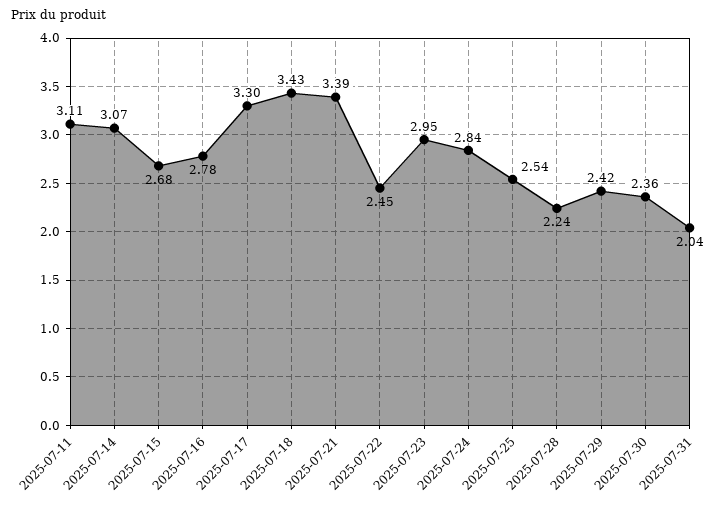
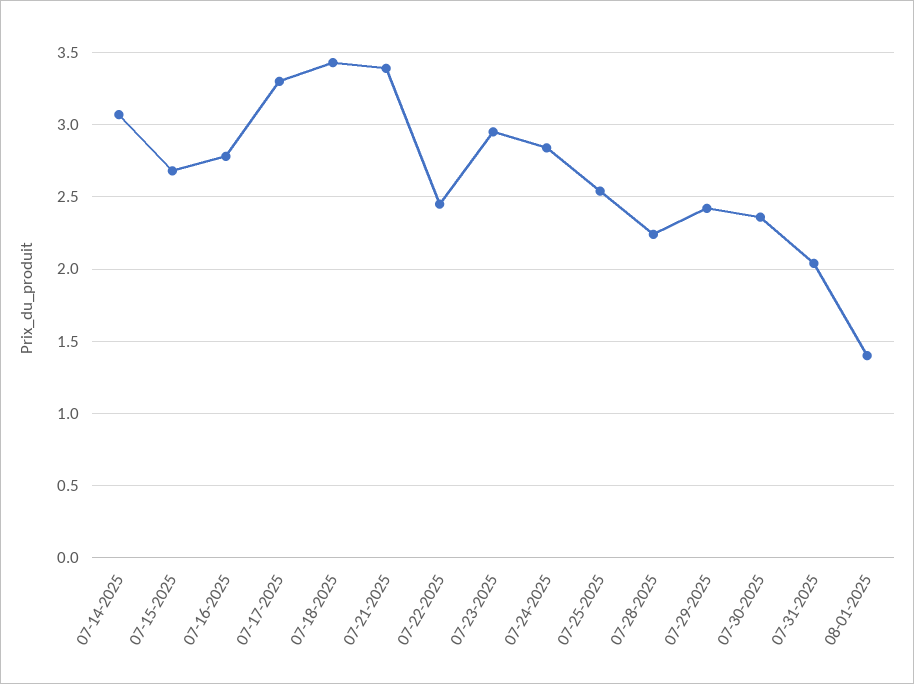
2025-07-11: 3.11 -> none
08-01-2025: none -> 1.4

